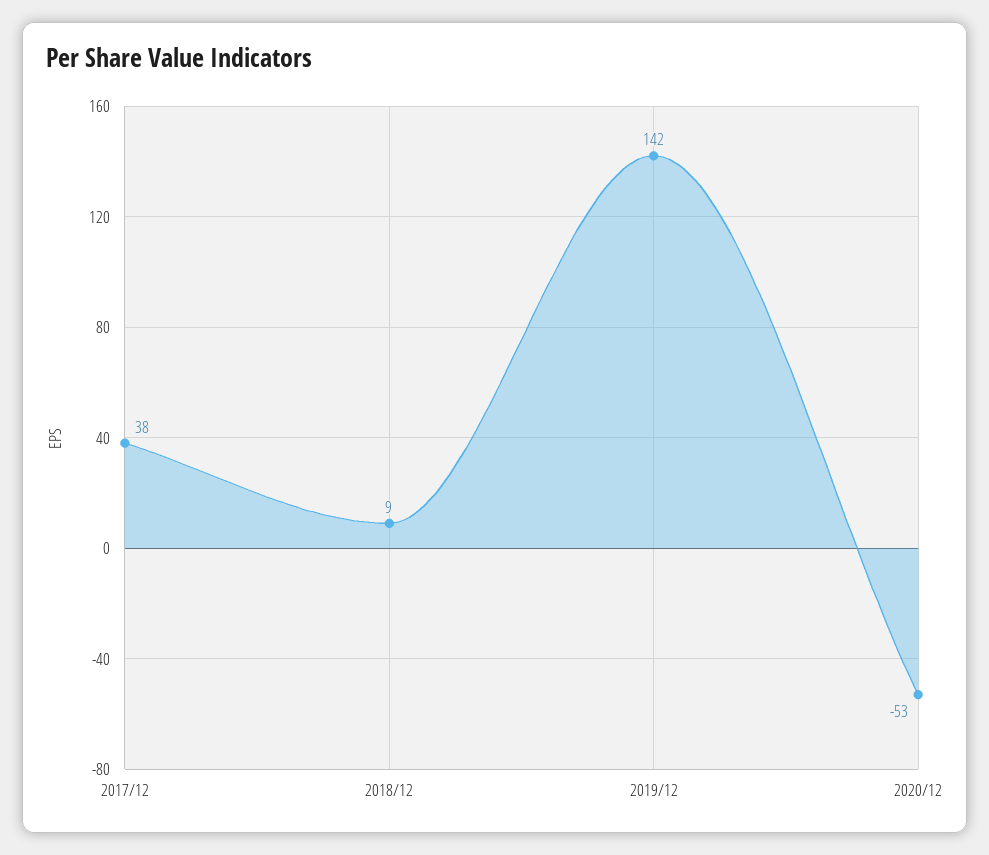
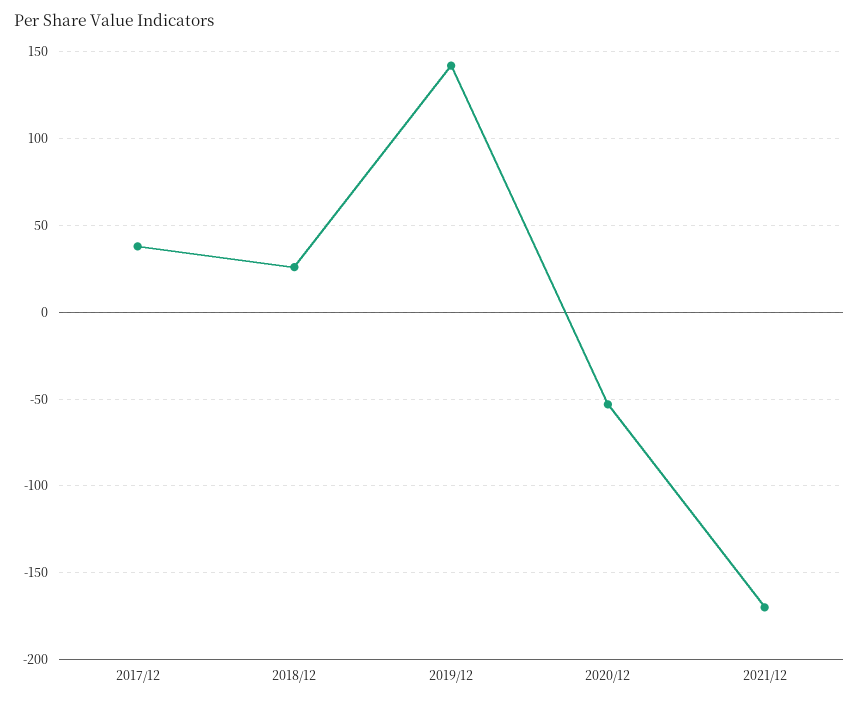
2018/12: 9 -> 25
2021/12: none -> -170

